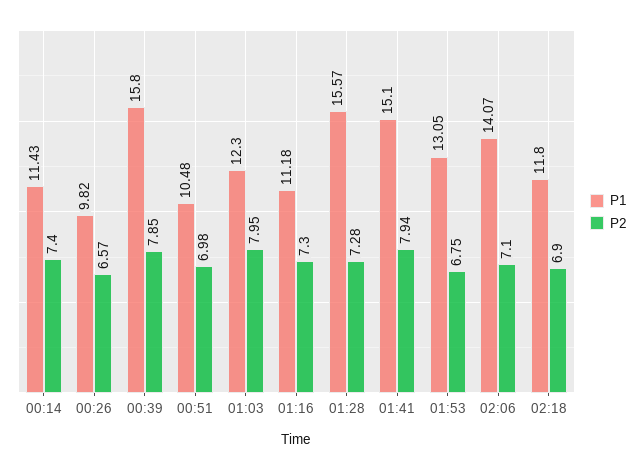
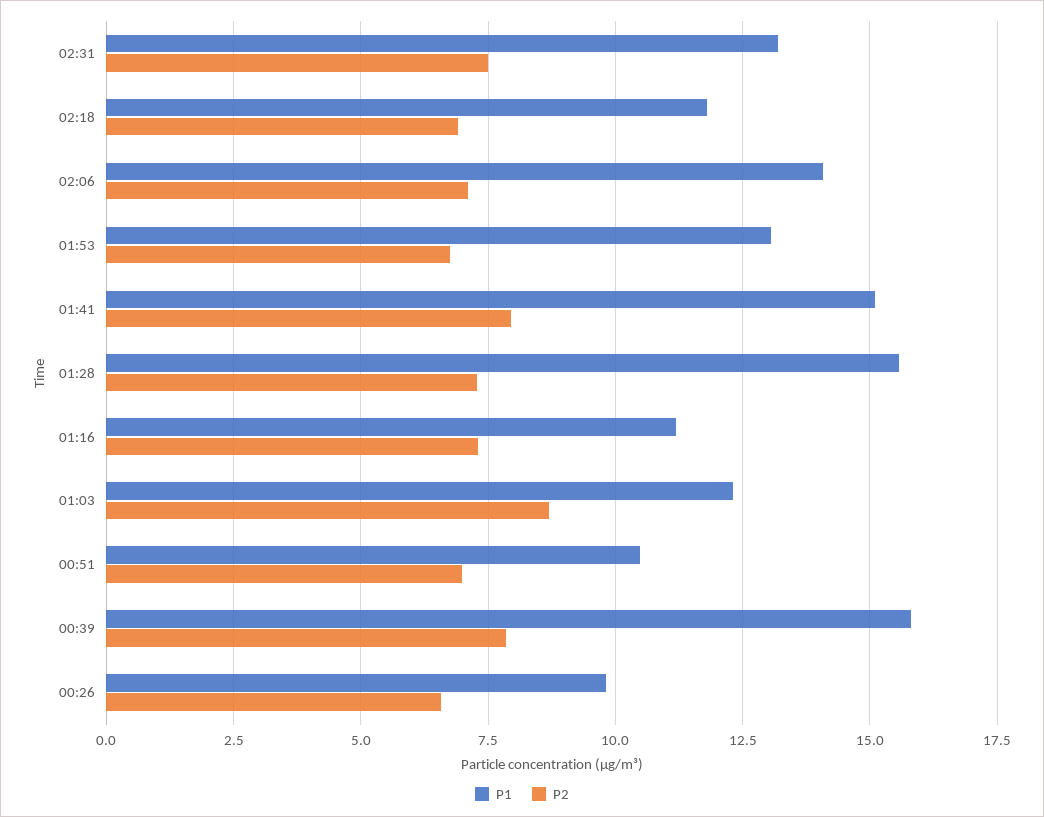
P1, 00:14: 11.43 -> none
P2, 00:14: 7.4 -> none
P2, 01:03: 7.95 -> 8.75
P1, 02:31: none -> 13.25
P2, 02:31: none -> 7.5

